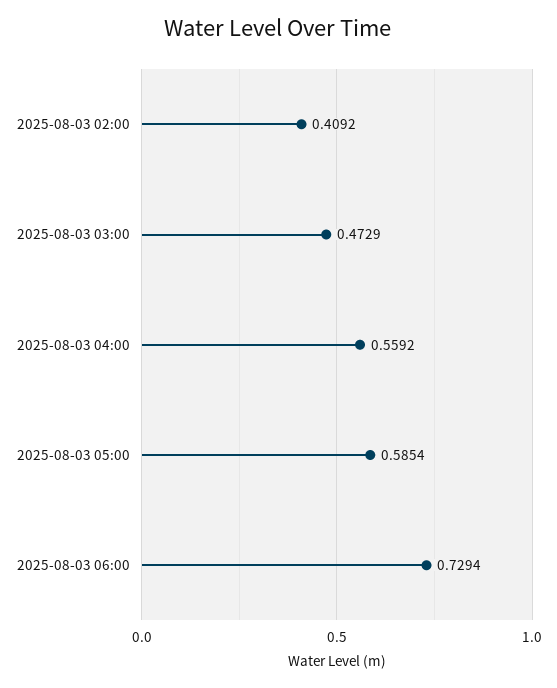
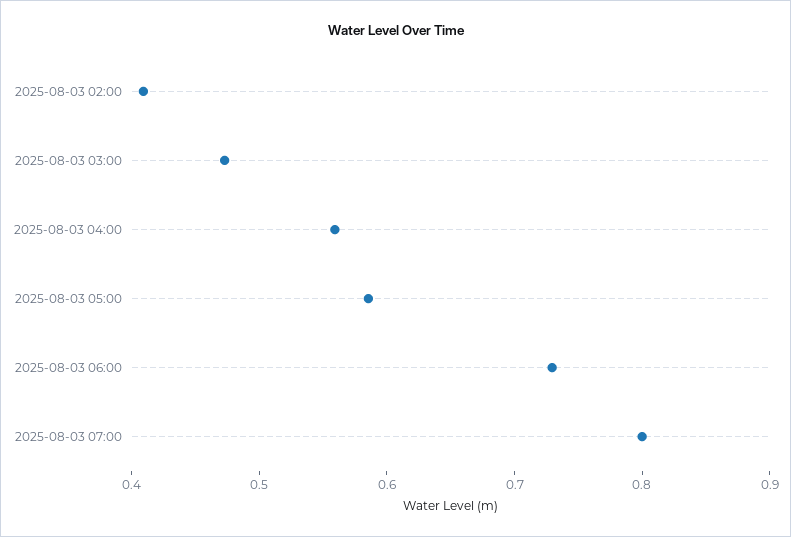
2025-08-03 07:00: none -> 0.8

